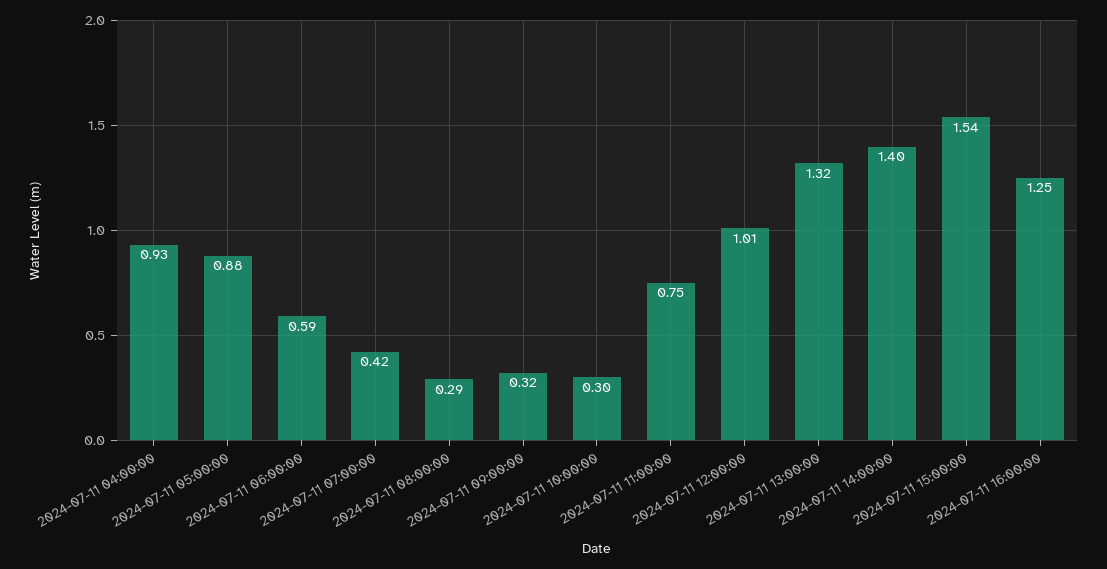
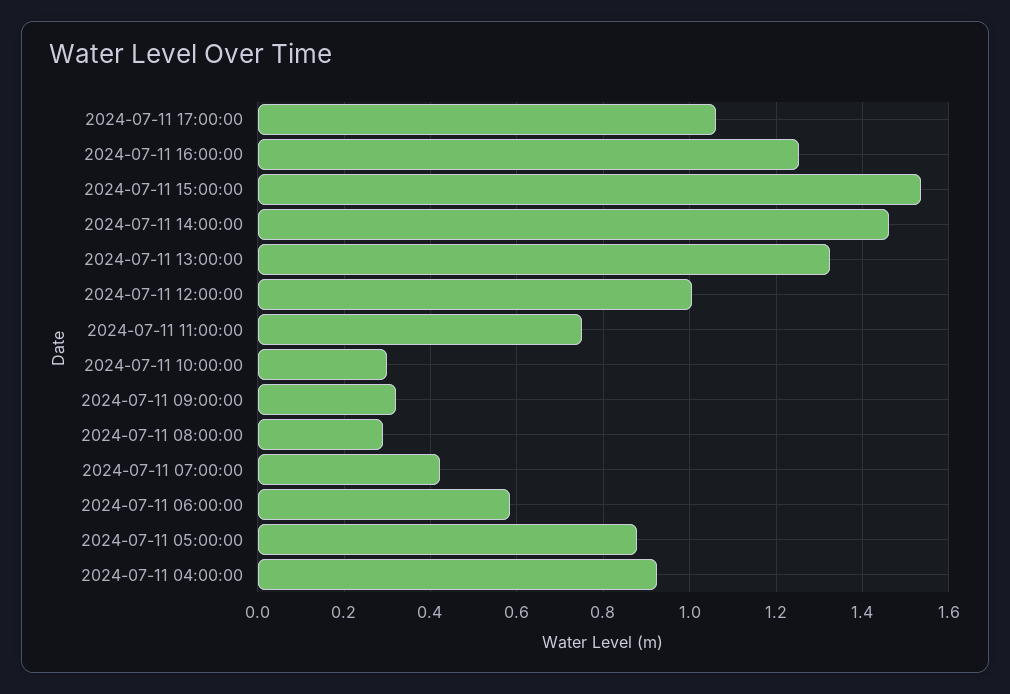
2024-07-11 14:00:00: 1.4 -> 1.46
2024-07-11 17:00:00: none -> 1.06

